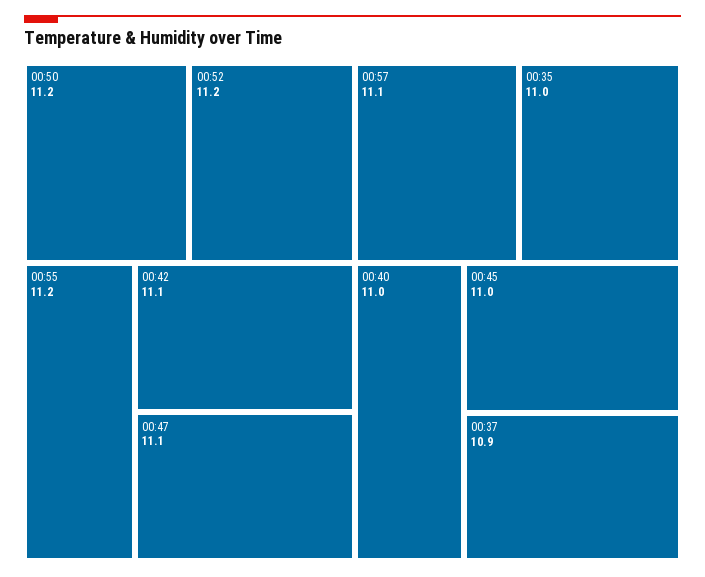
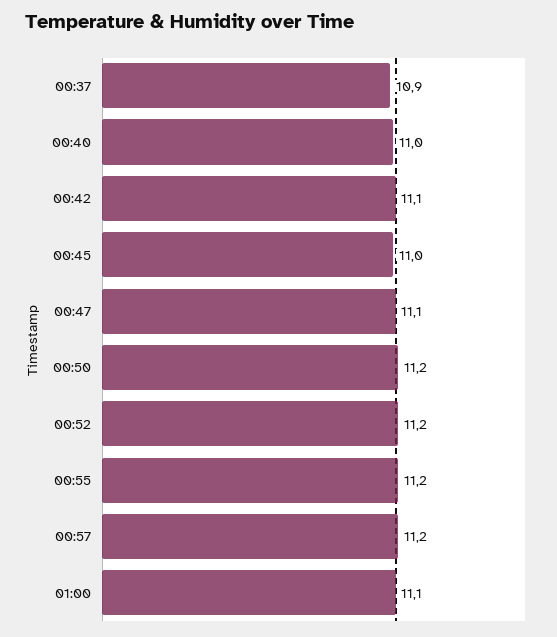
00:57: 11.1 -> 11.2
00:35: 11 -> none
01:00: none -> 11.1

